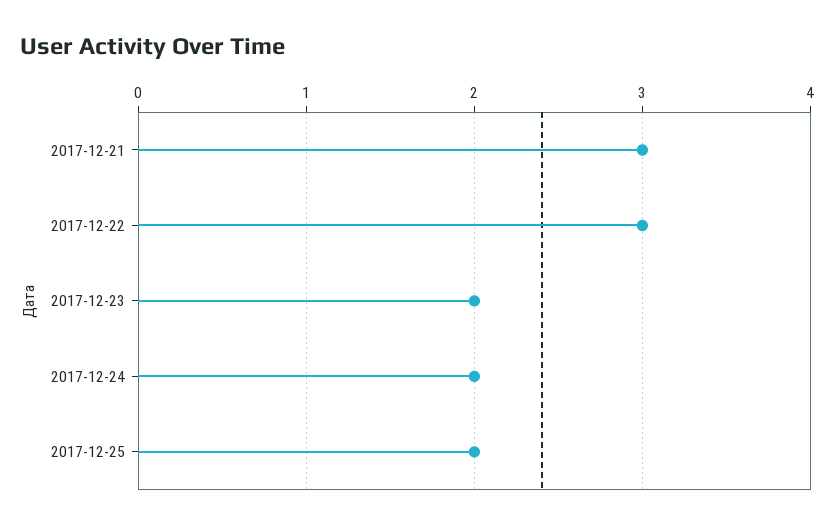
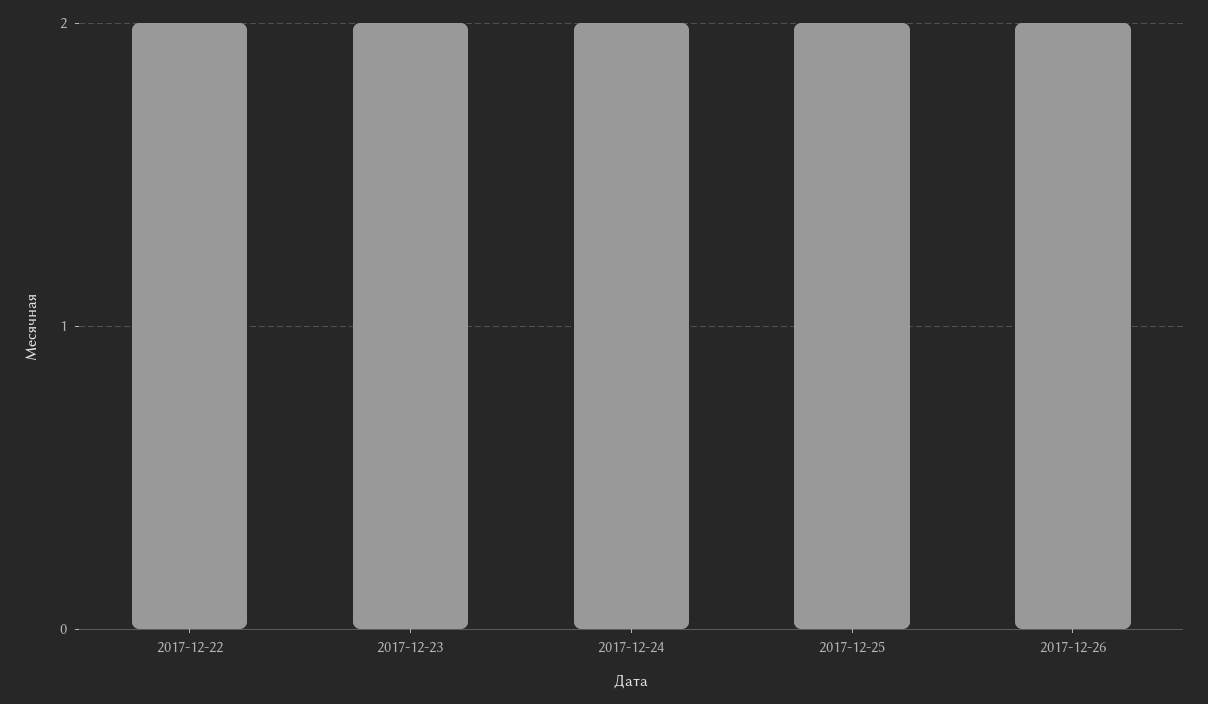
2017-12-21: 3 -> none
2017-12-22: 3 -> 2
2017-12-26: none -> 2

